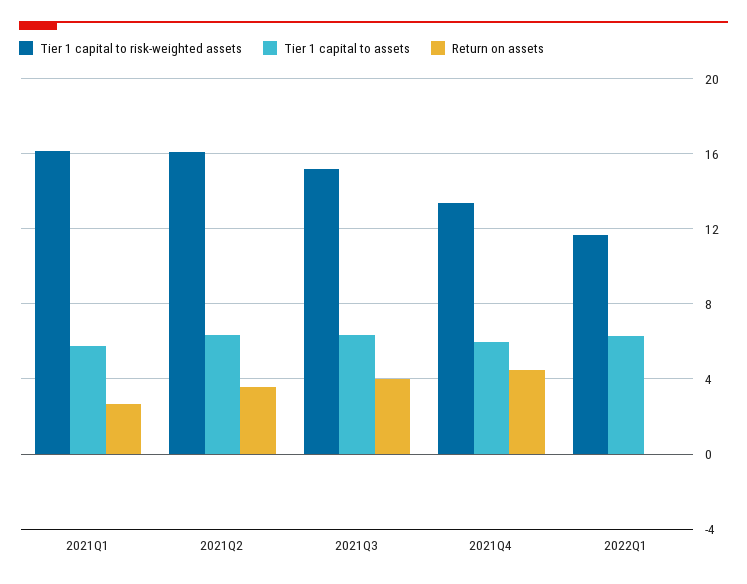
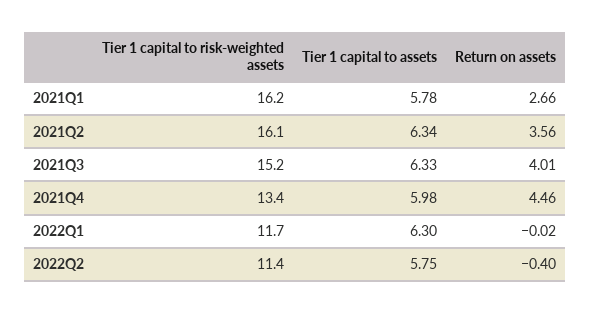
Tier 1 capital to risk-weighted assets, 2022Q2: none -> 11.4
Tier 1 capital to assets, 2022Q2: none -> 5.75
Return on assets, 2022Q2: none -> -0.4

